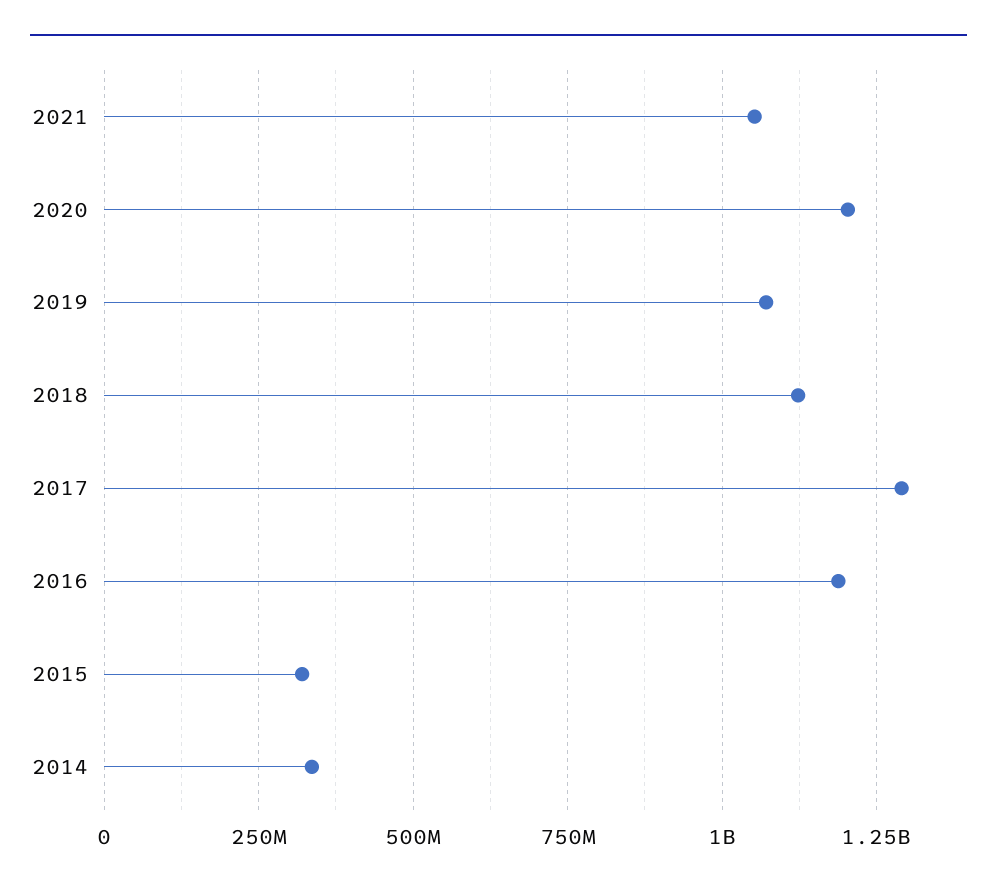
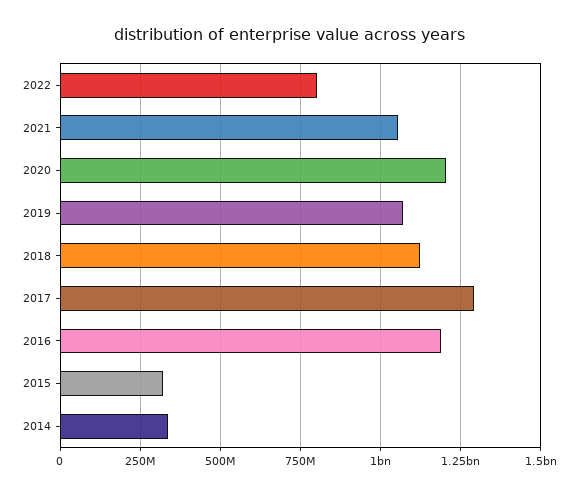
2022: none -> 800000000

